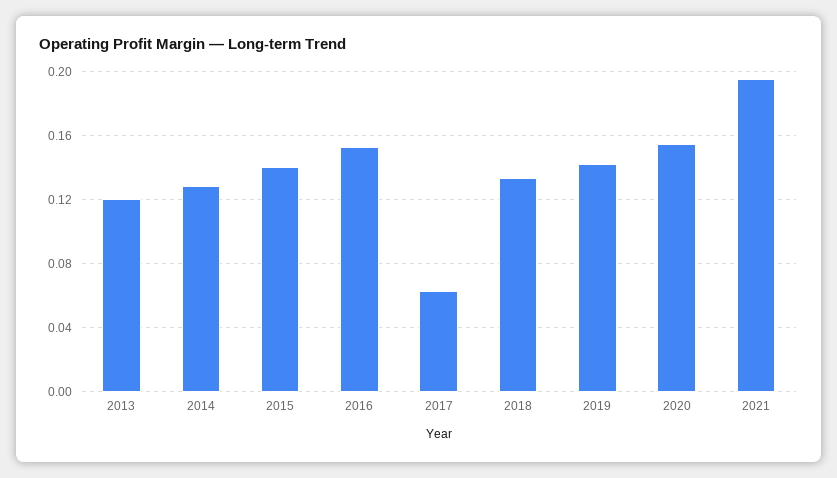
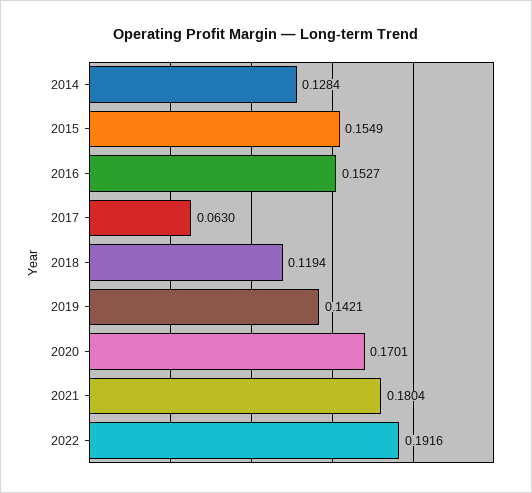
2013: 0.12 -> none
2015: 0.14 -> 0.1549
2018: 0.135 -> 0.1194
2020: 0.155 -> 0.1701
2021: 0.195 -> 0.1804
2022: none -> 0.1916

